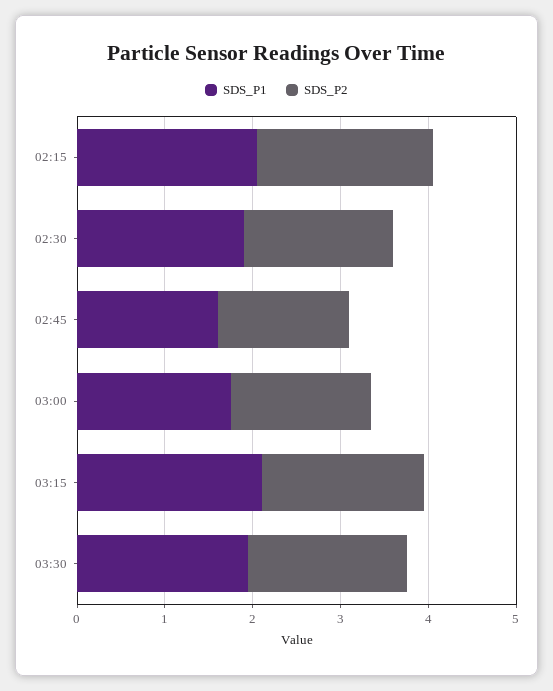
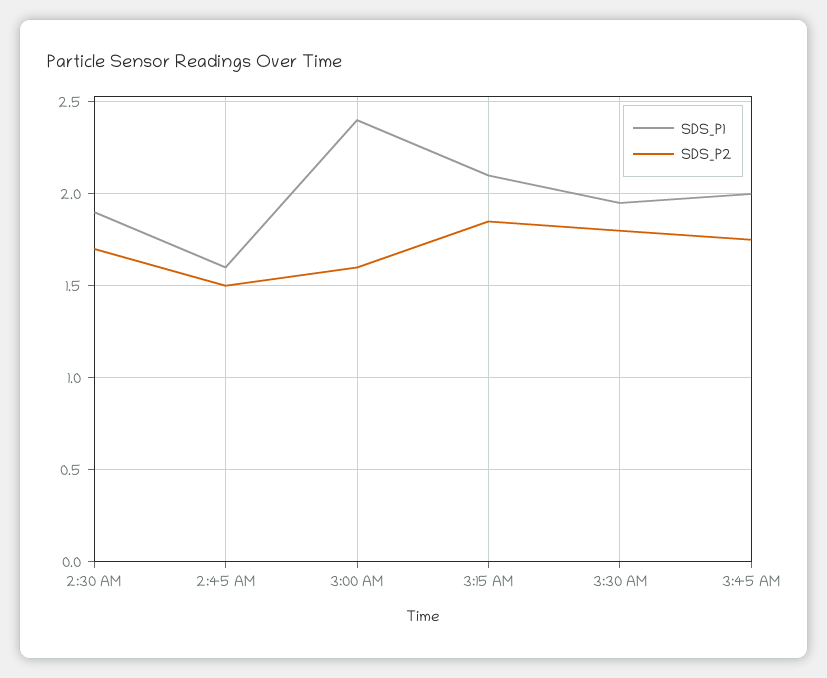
SDS_P1, 02:15: 2 -> none
SDS_P2, 02:15: 2 -> none
SDS_P1, 03:00: 1.8 -> 2.4
SDS_P1, 3:45 AM: none -> 2
SDS_P2, 3:45 AM: none -> 1.75

